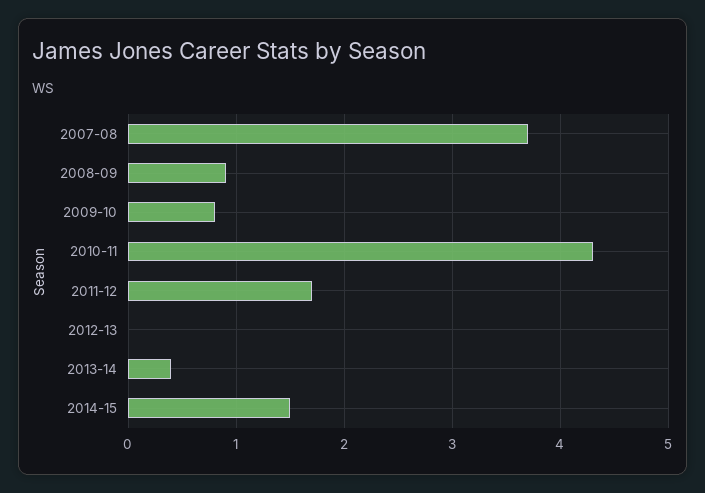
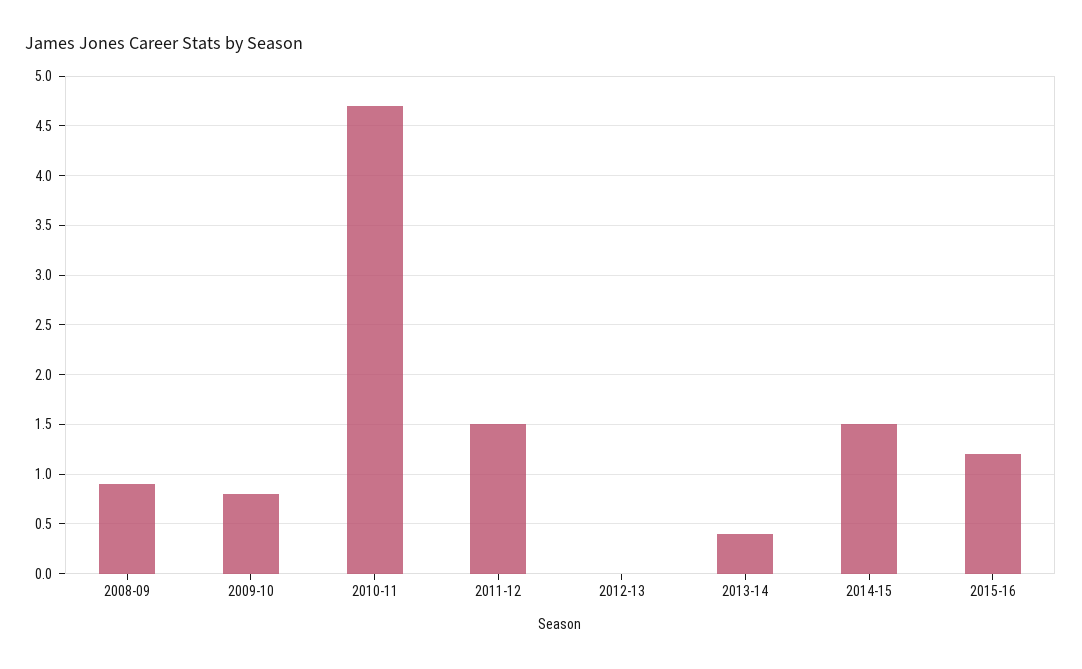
2007-08: 3.7 -> none
2010-11: 4.3 -> 4.7
2011-12: 1.7 -> 1.5
2015-16: none -> 1.2

